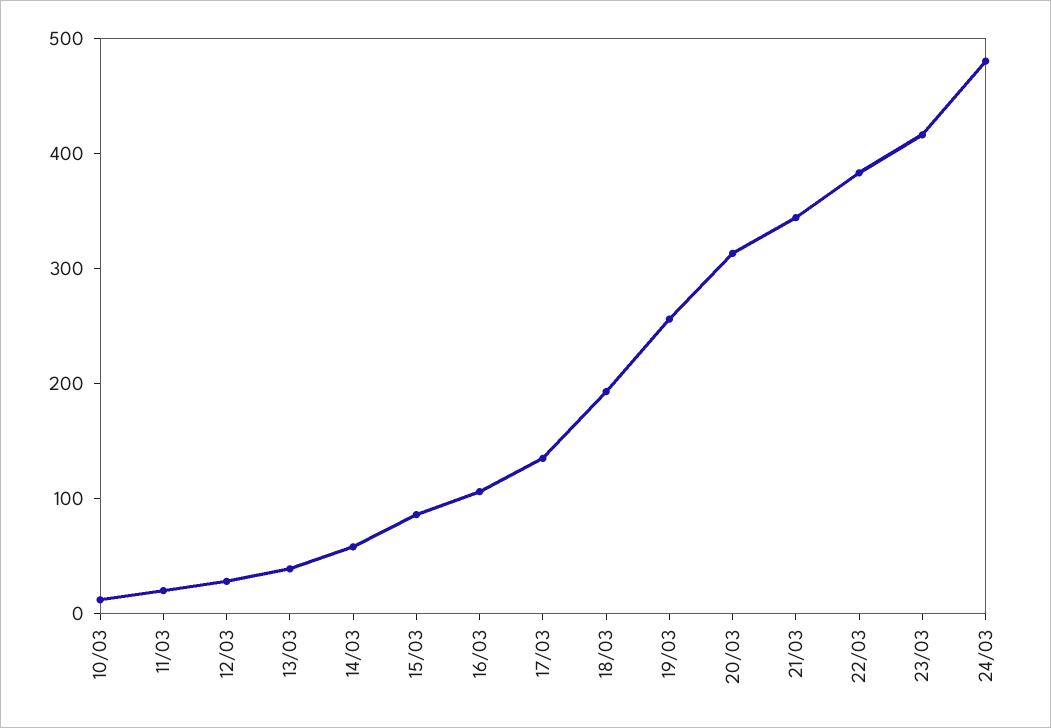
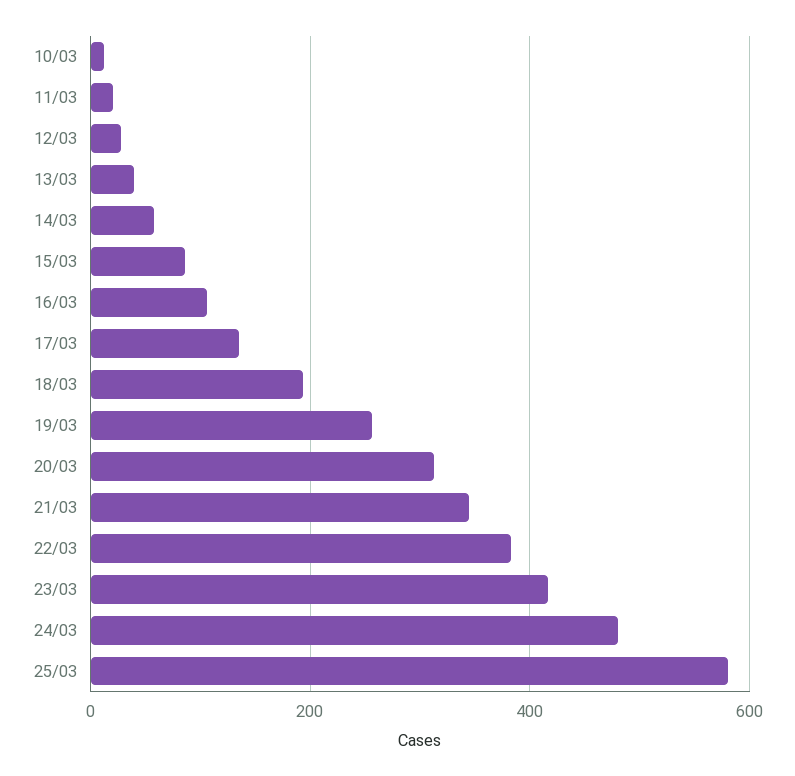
25/03: none -> 580

